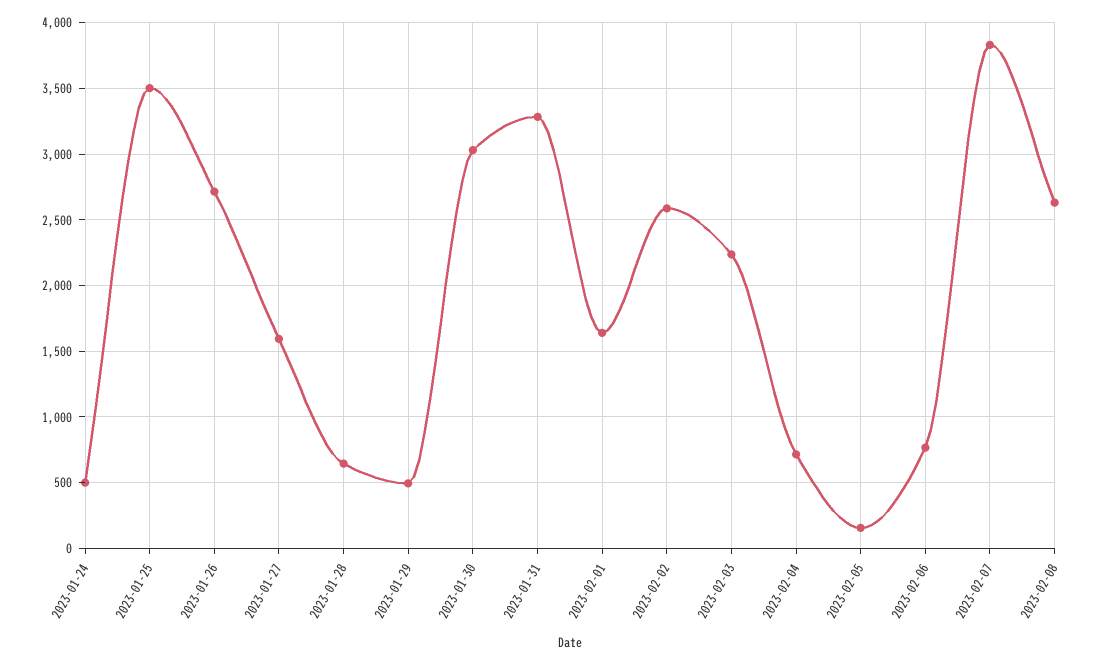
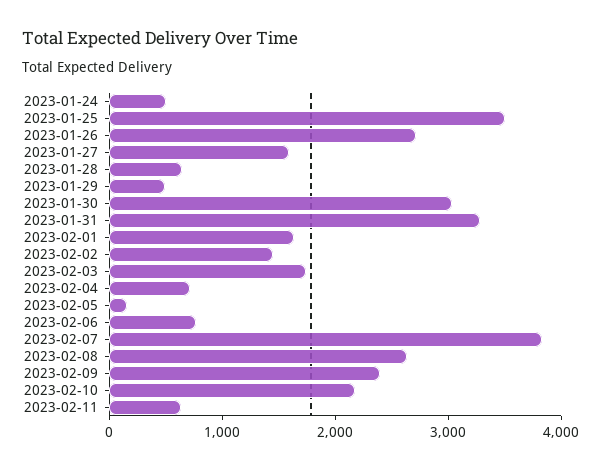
2023-02-02: 2600 -> 1400
2023-02-03: 2250 -> 1800
2023-02-09: none -> 2400
2023-02-10: none -> 2200
2023-02-11: none -> 600

